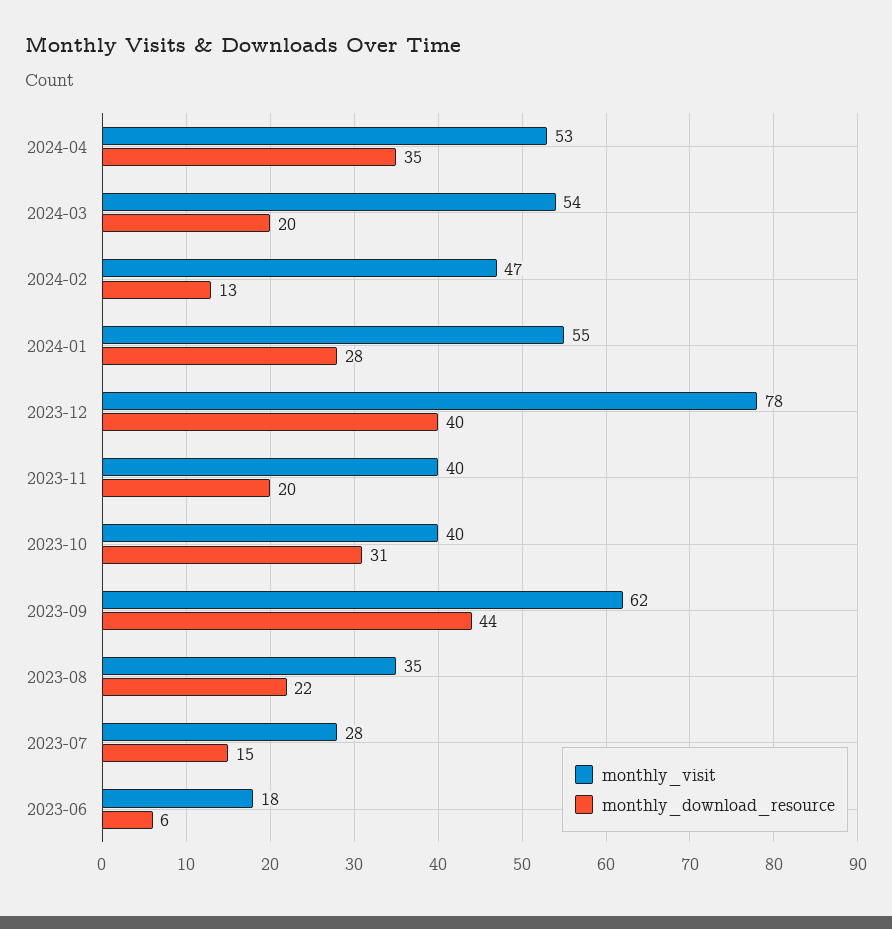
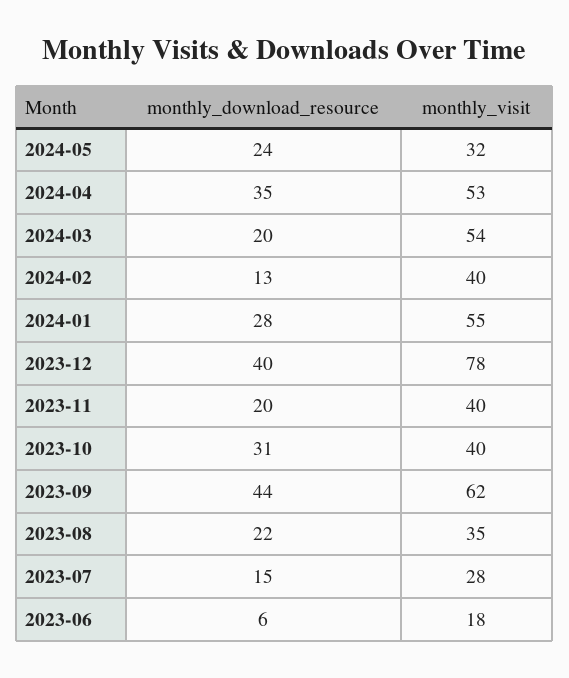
monthly_visit, 2024-02: 47 -> 40
monthly_download_resource, 2024-05: none -> 24
monthly_visit, 2024-05: none -> 32

